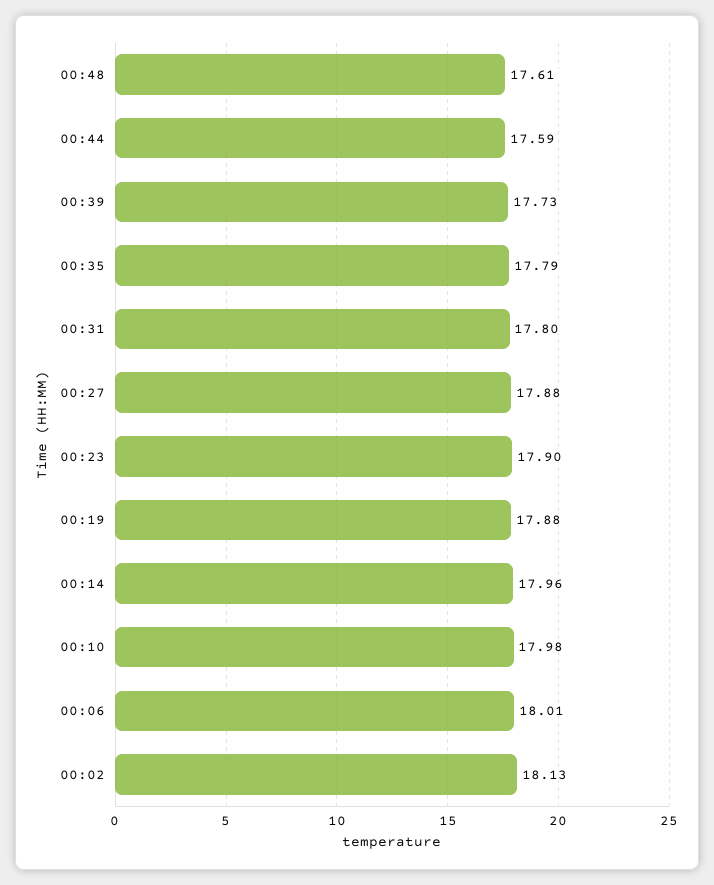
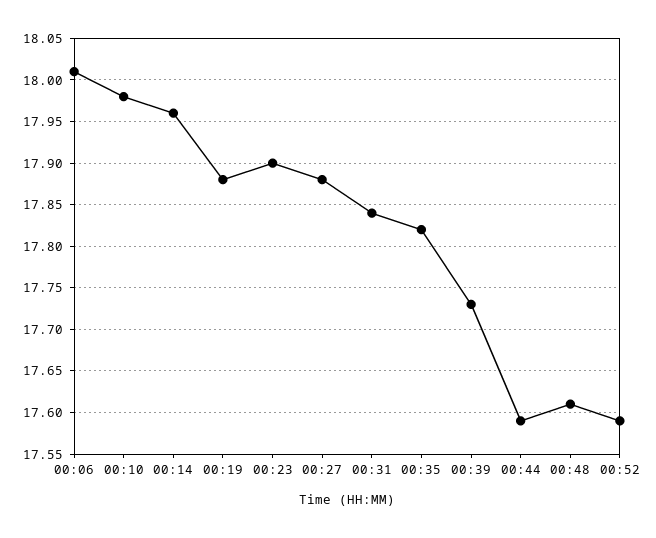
00:35: 17.79 -> 17.82
00:31: 17.8 -> 17.84
00:02: 18.13 -> none
00:52: none -> 17.59

